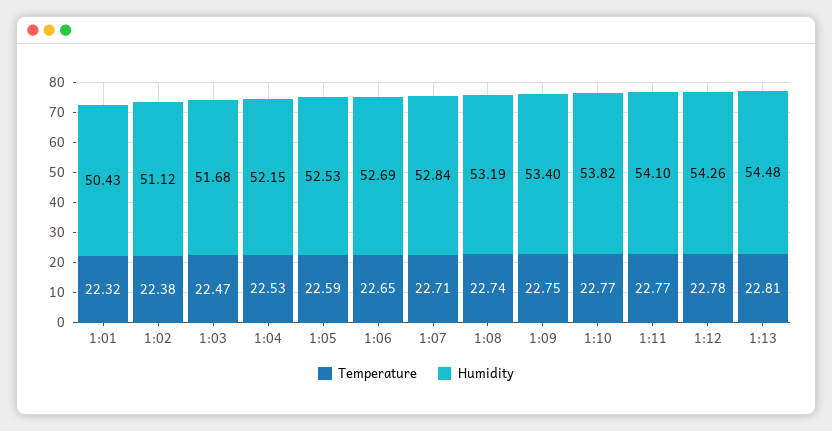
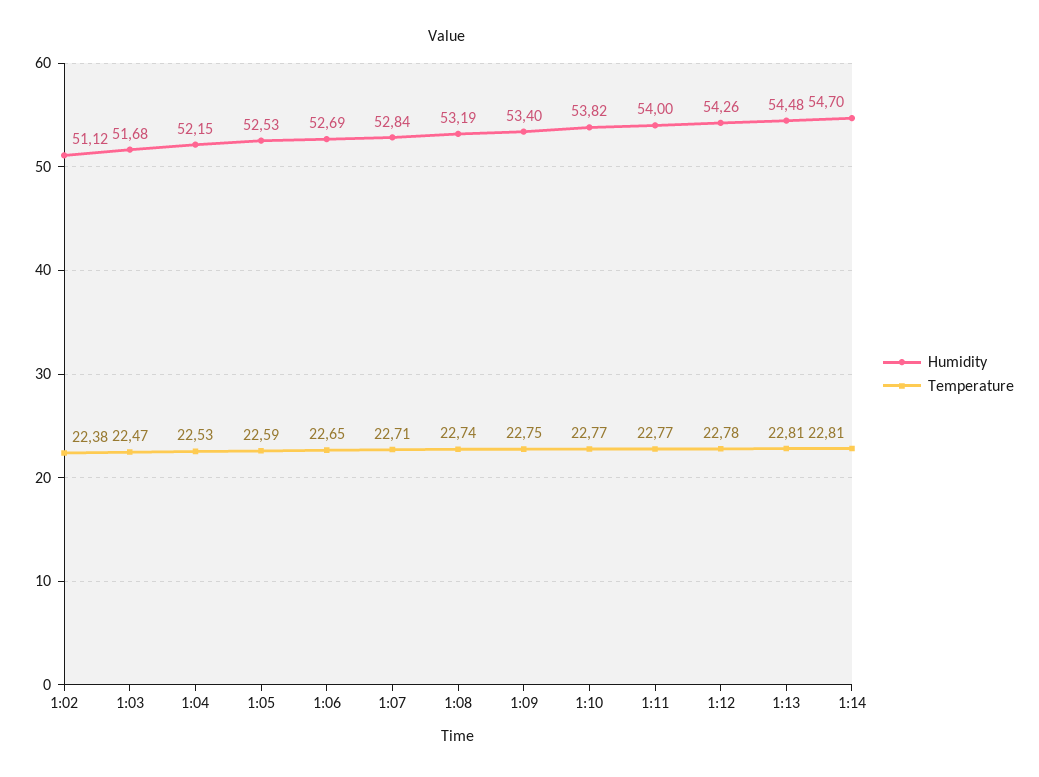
Temperature, 1:01: 22.32 -> none
Humidity, 1:01: 50.43 -> none
Humidity, 1:11: 54.1 -> 54
Humidity, 1:14: none -> 54.7
Temperature, 1:14: none -> 22.81

